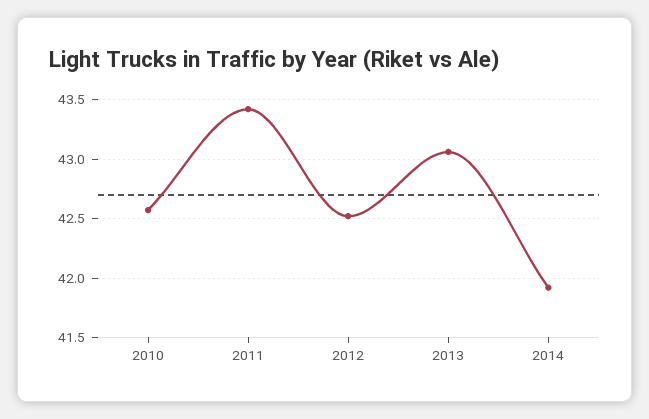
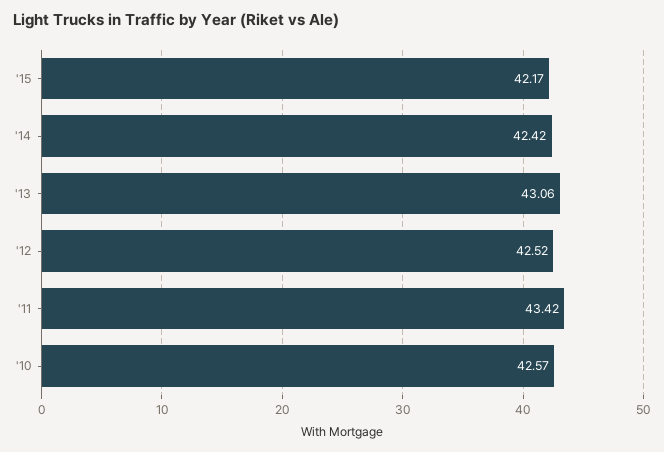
2014: 41.9 -> 42.42
'15: none -> 42.17

